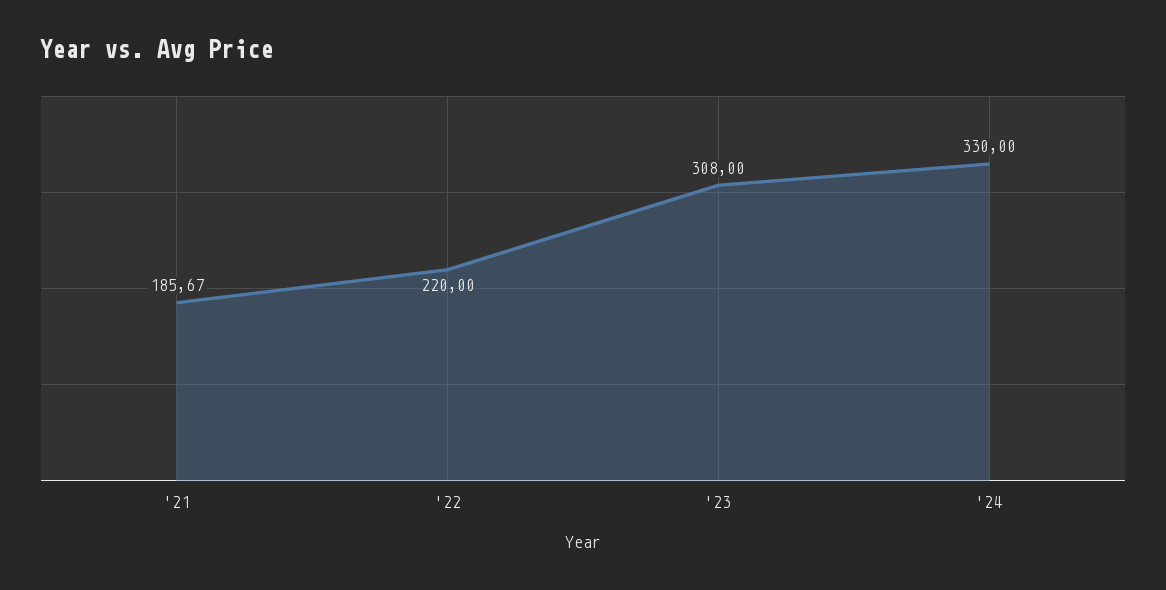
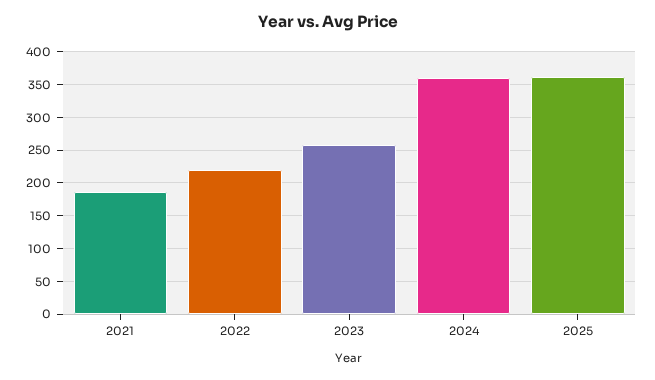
'23: 308 -> 260
'24: 330 -> 360
2025: none -> 360

